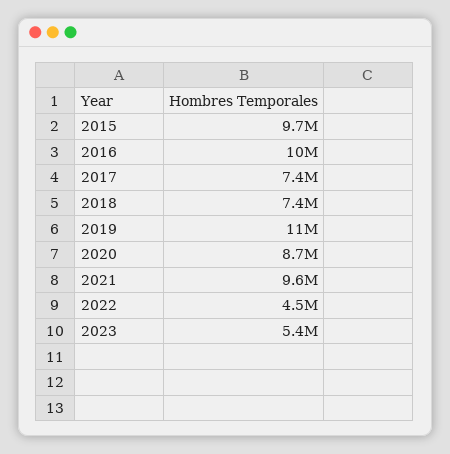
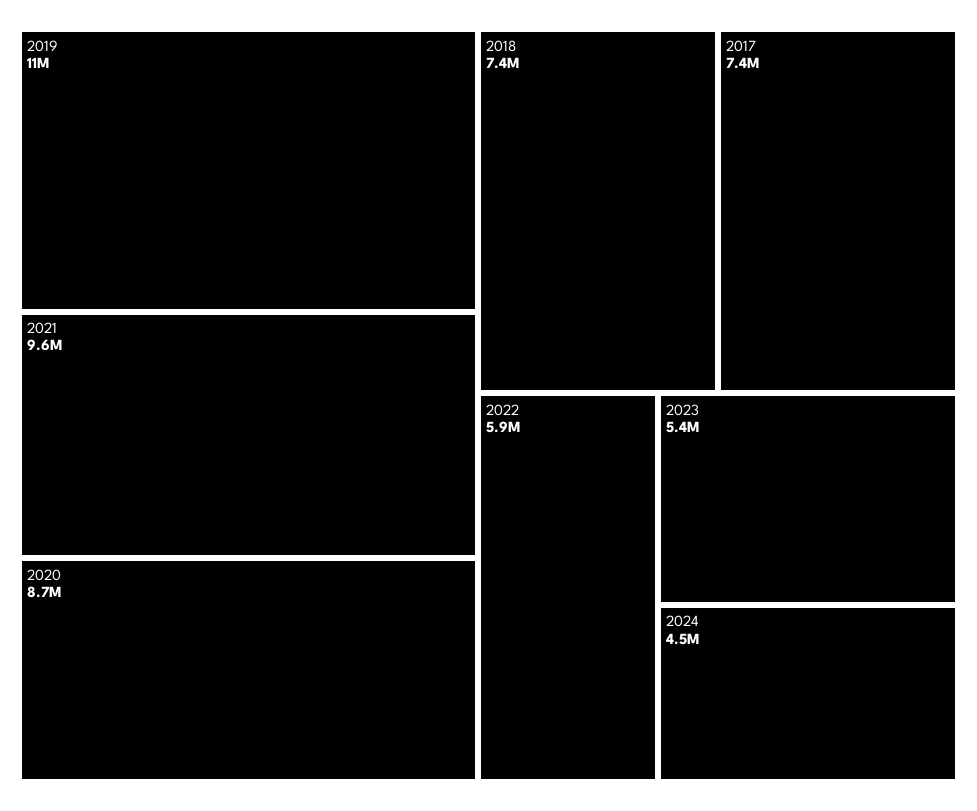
2015: 9700000 -> none
2016: 10000000 -> none
2022: 4500000 -> 5900000
2024: none -> 4500000

